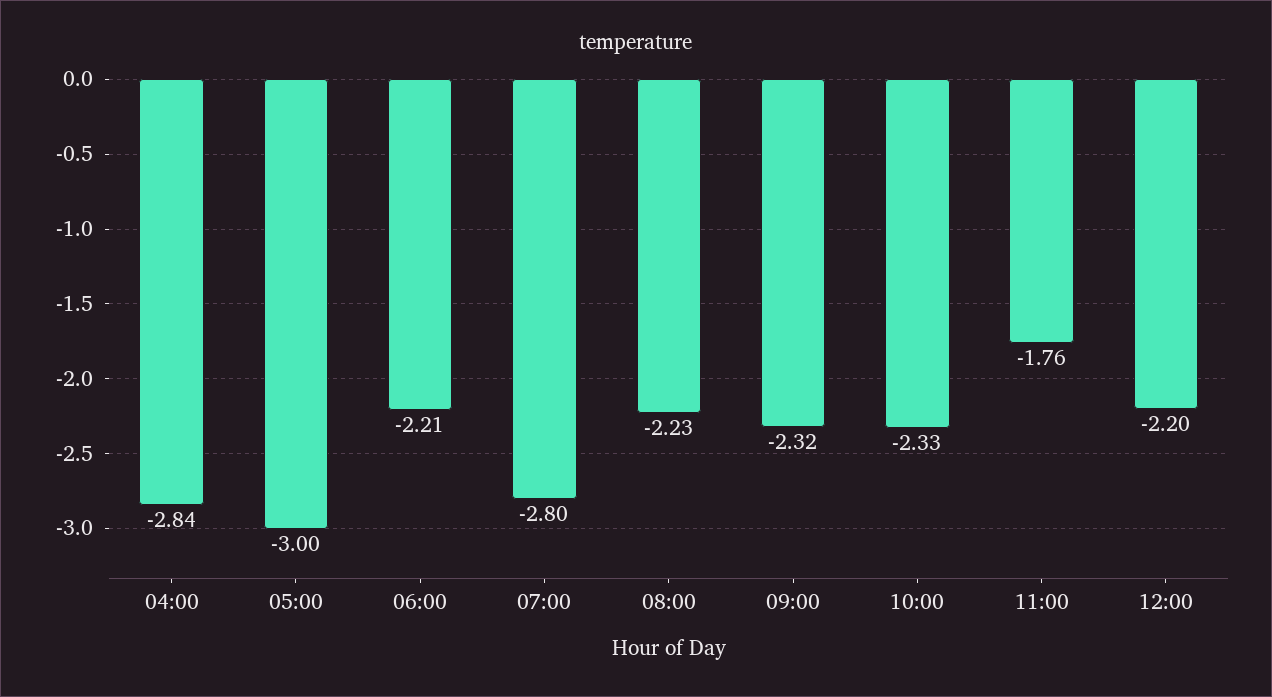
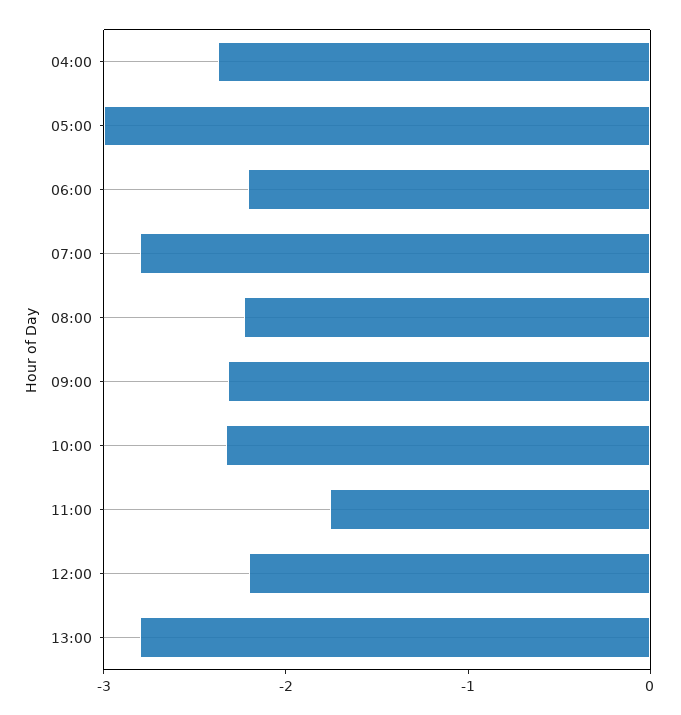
04:00: -2.84 -> -2.4
13:00: none -> -2.8

